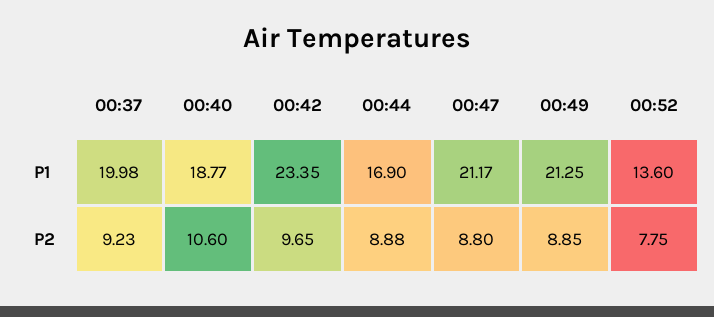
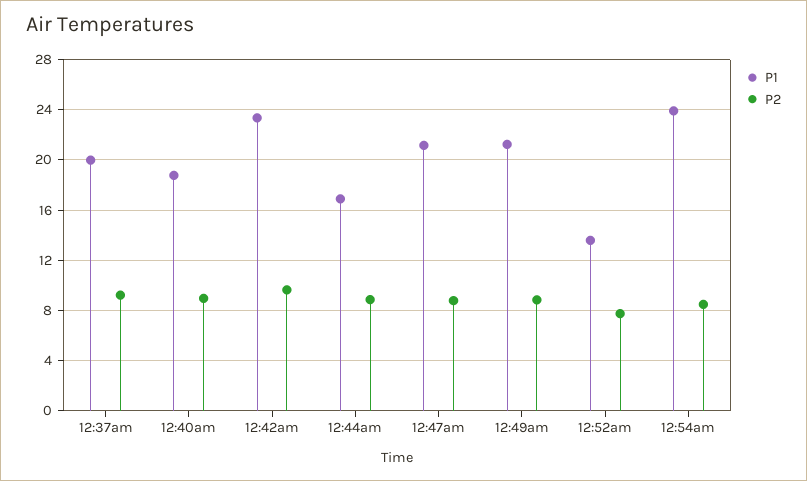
P2, 00:40: 10.6 -> 9
P1, 12:54am: none -> 24
P2, 12:54am: none -> 8.5

